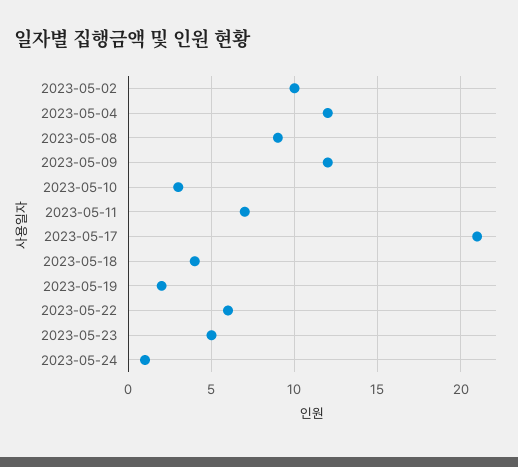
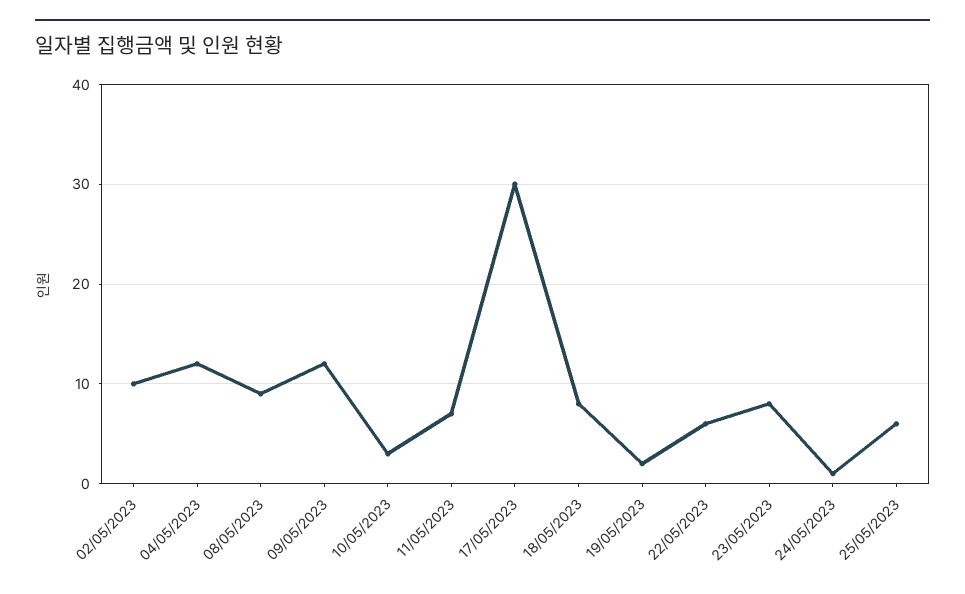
2023-05-17: 21 -> 30
2023-05-18: 4 -> 8
2023-05-23: 5 -> 8
25/05/2023: none -> 6

